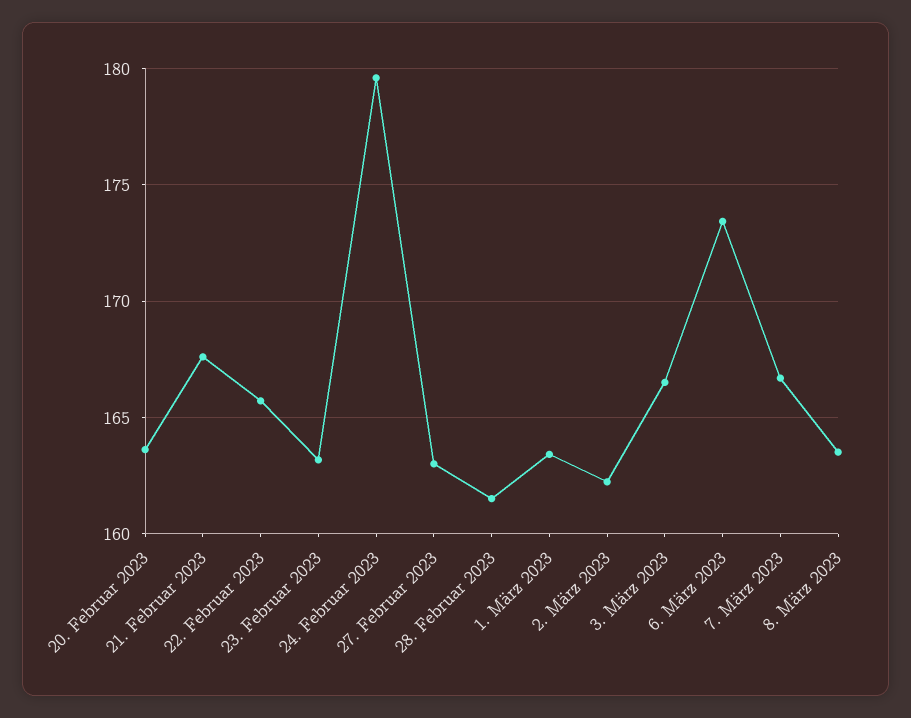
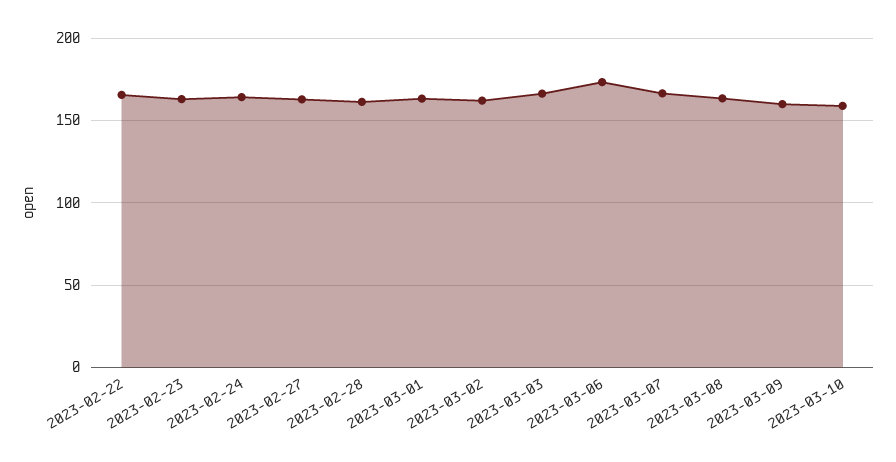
20. Februar 2023: 163.5 -> none
21. Februar 2023: 167.5 -> none
24. Februar 2023: 179.5 -> 165
2023-03-09: none -> 160
2023-03-10: none -> 160

